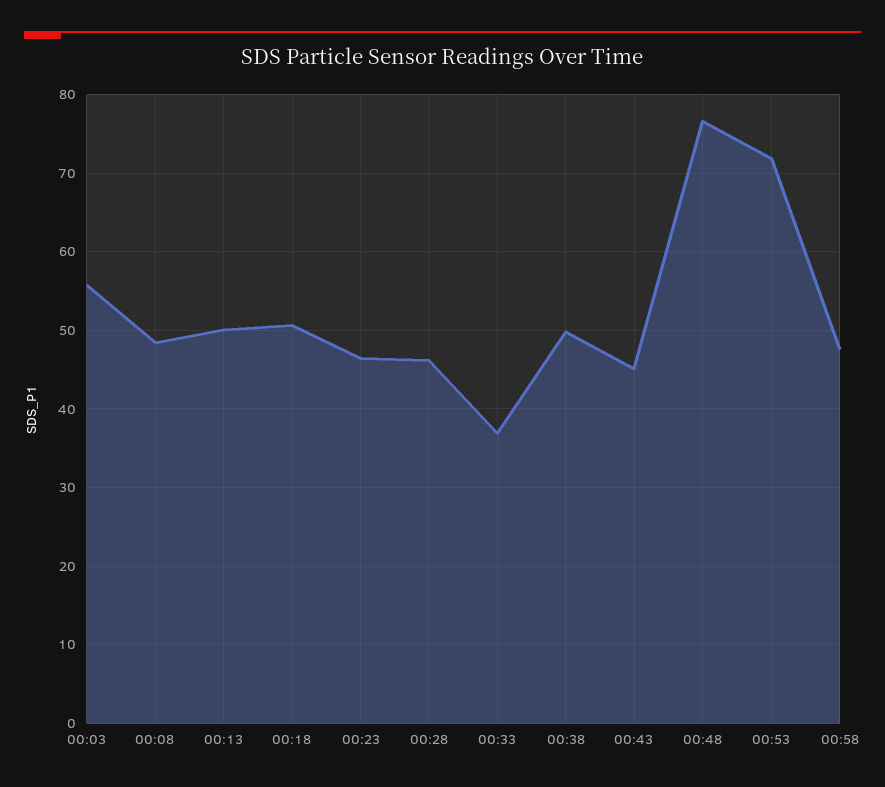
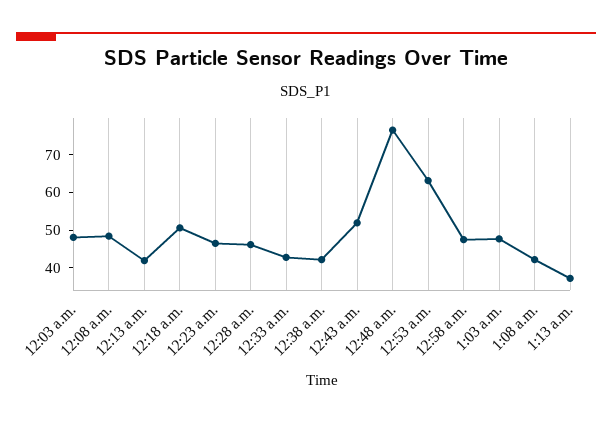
00:03: 56 -> 47.5
00:13: 50 -> 42.5
00:33: 37 -> 42.5
00:38: 50 -> 42.5
00:43: 45 -> 52.5
00:53: 72 -> 62.5
1:03 a.m.: none -> 47.5
1:08 a.m.: none -> 42.5
1:13 a.m.: none -> 37.5

